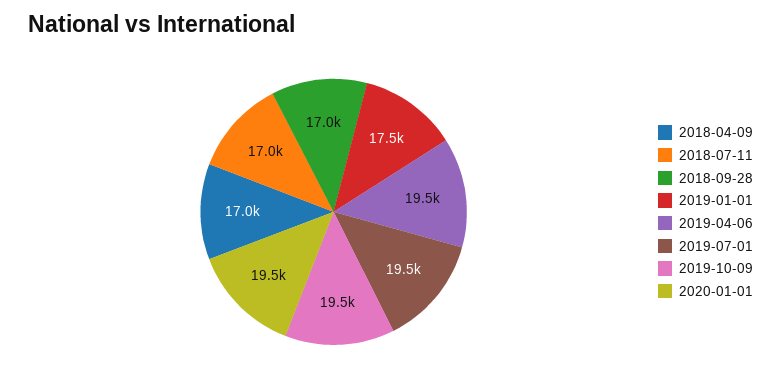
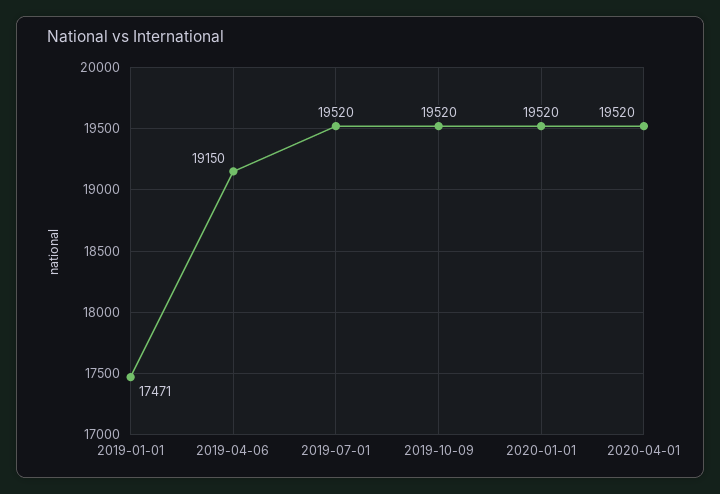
2018-04-09: 17000 -> none
2018-07-11: 17000 -> none
2018-09-28: 17000 -> none
2019-04-06: 19500 -> 19150
2020-04-01: none -> 19520

